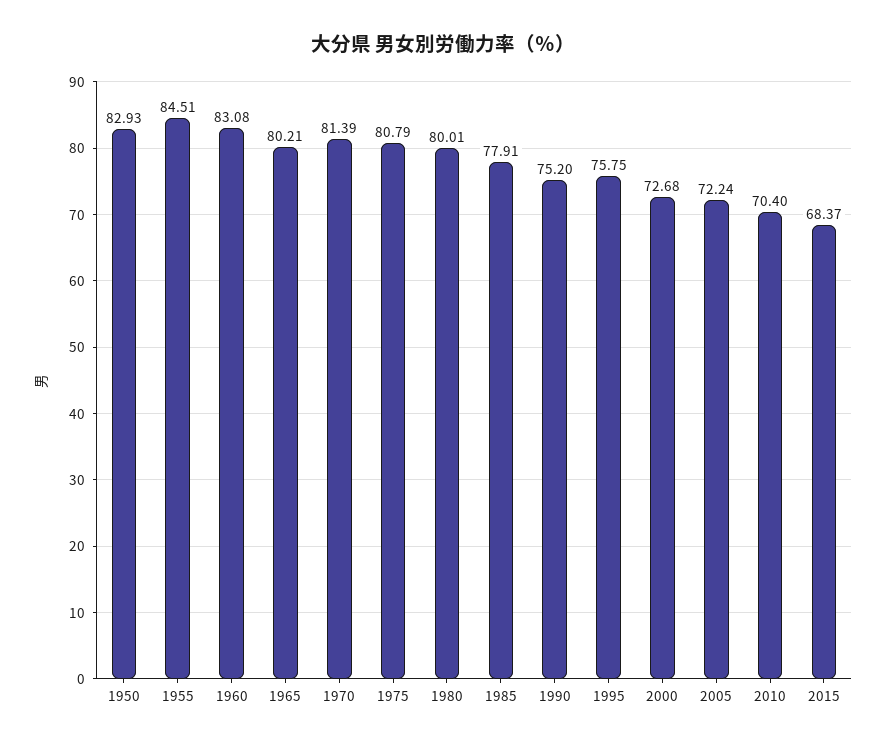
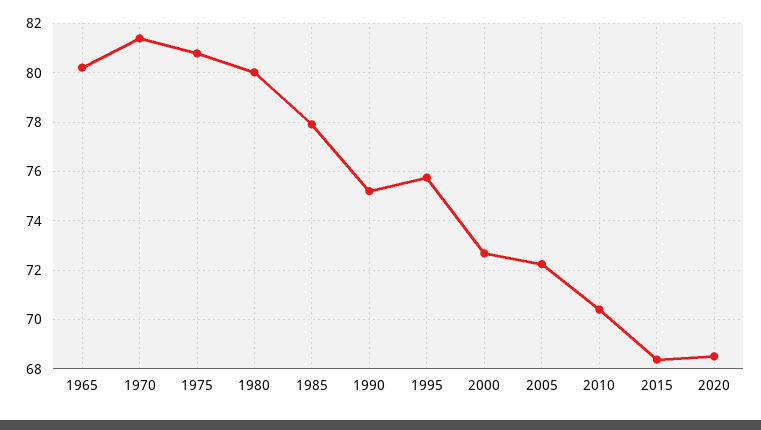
1950: 82.93 -> none
1955: 84.51 -> none
1960: 83.08 -> none
2020: none -> 68.5

